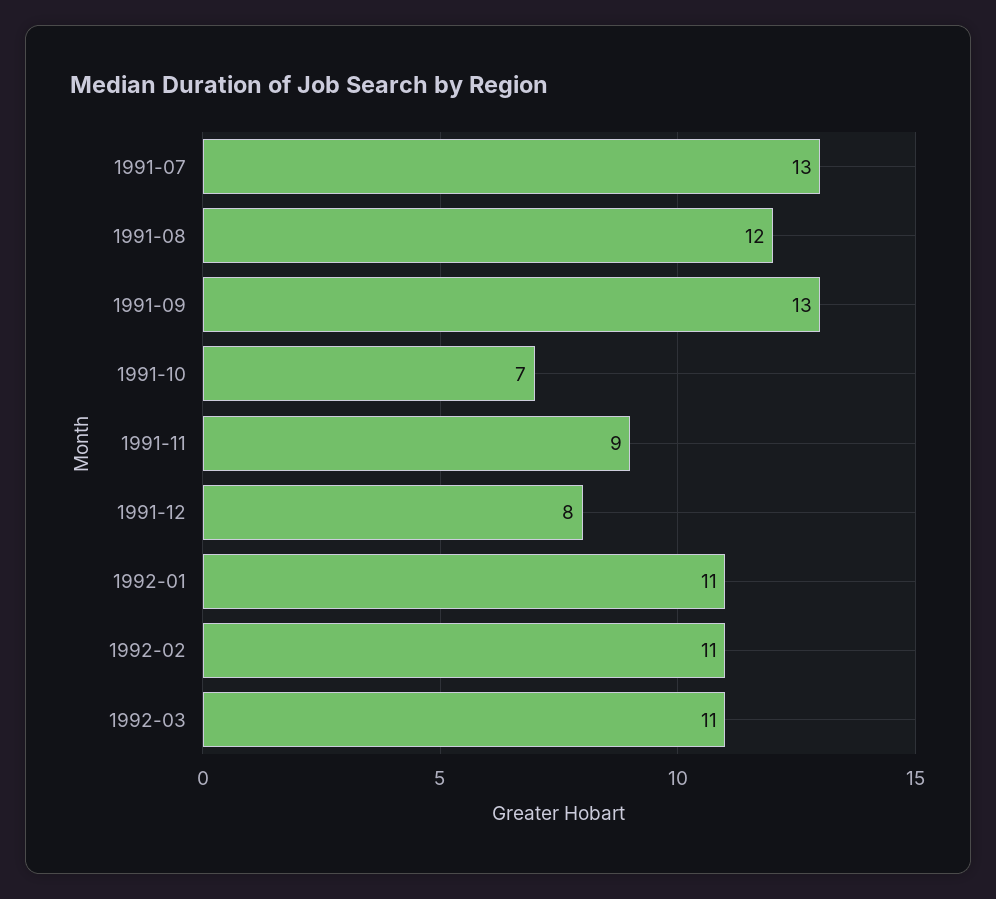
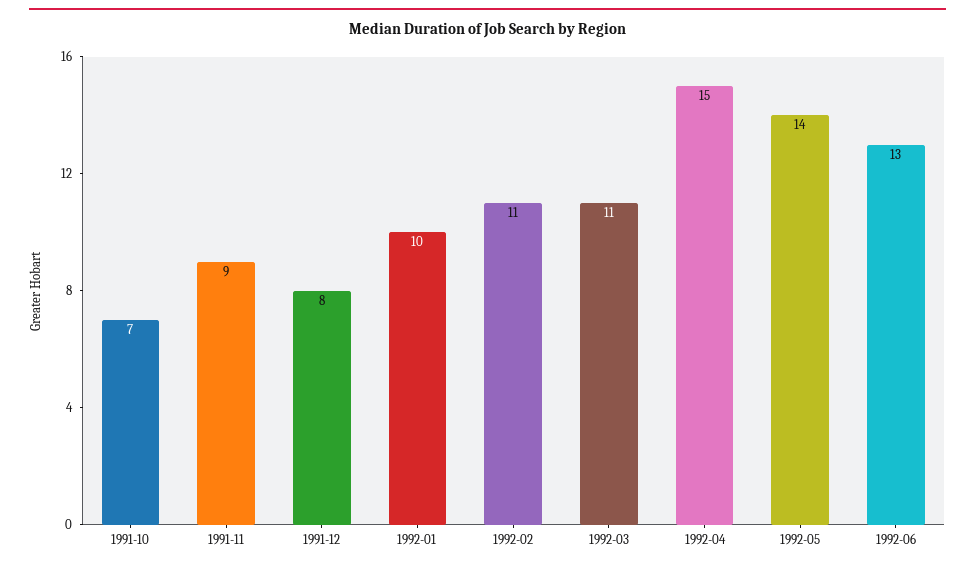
1991-07: 13 -> none
1991-08: 12 -> none
1991-09: 13 -> none
1992-01: 11 -> 10
1992-04: none -> 15
1992-05: none -> 14
1992-06: none -> 13

